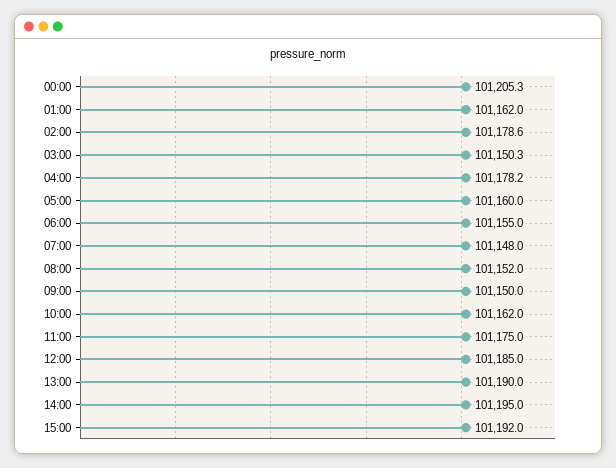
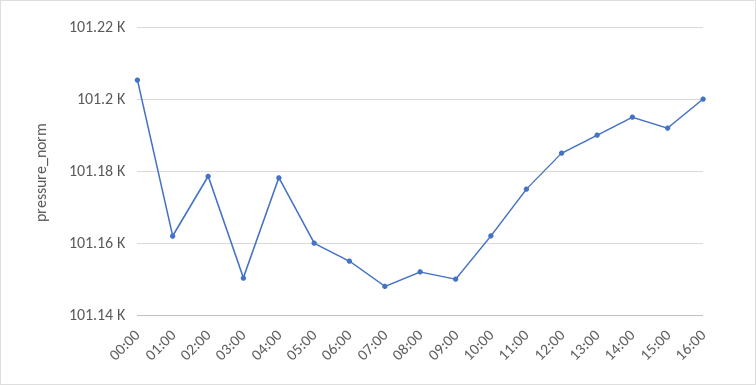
16:00: none -> 101200

